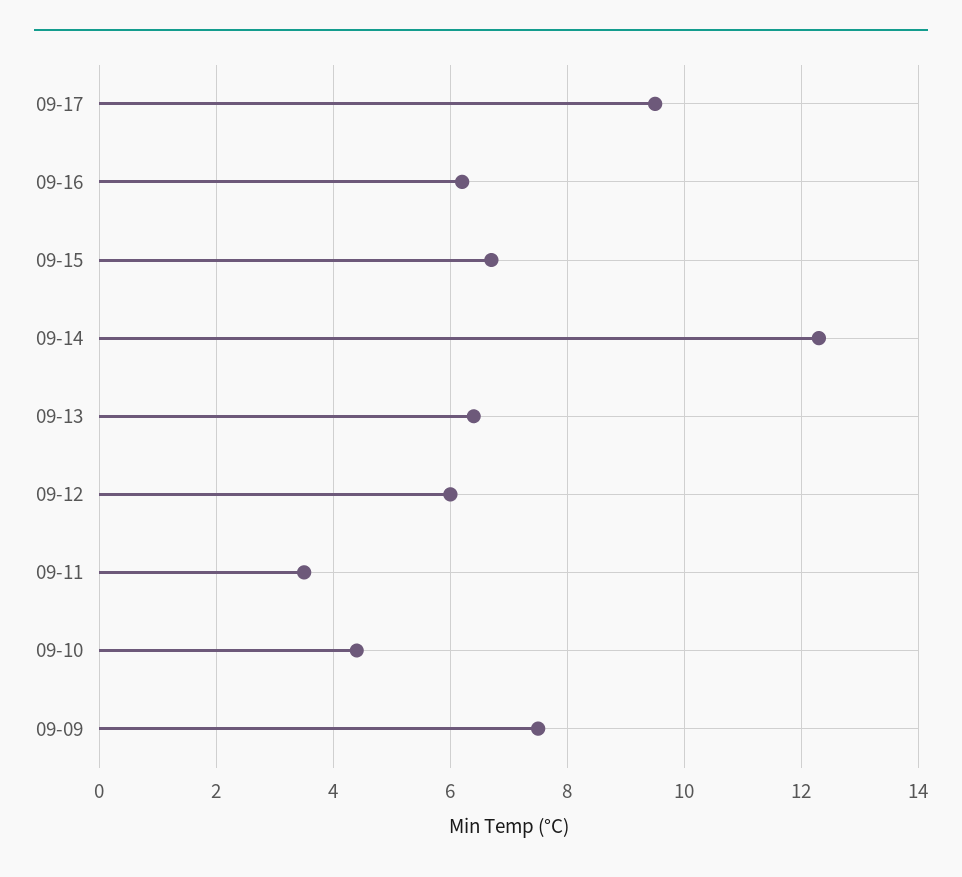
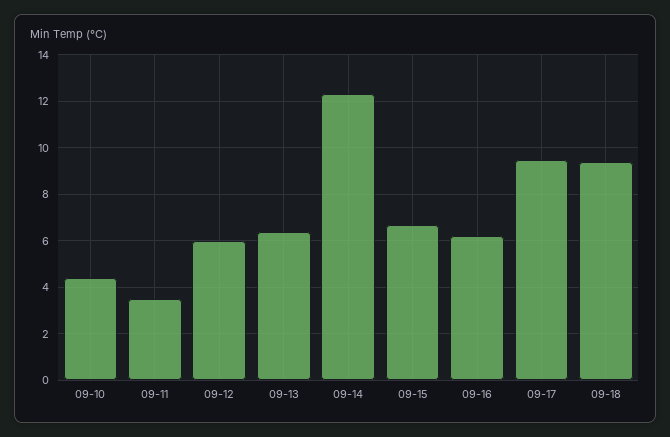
09-09: 7.5 -> none
09-18: none -> 9.5

